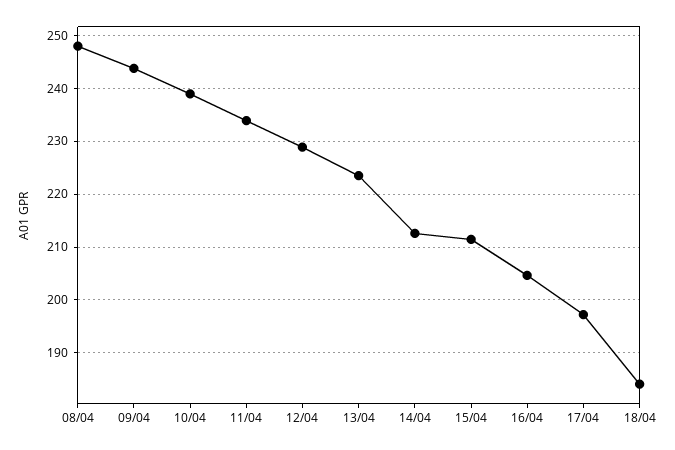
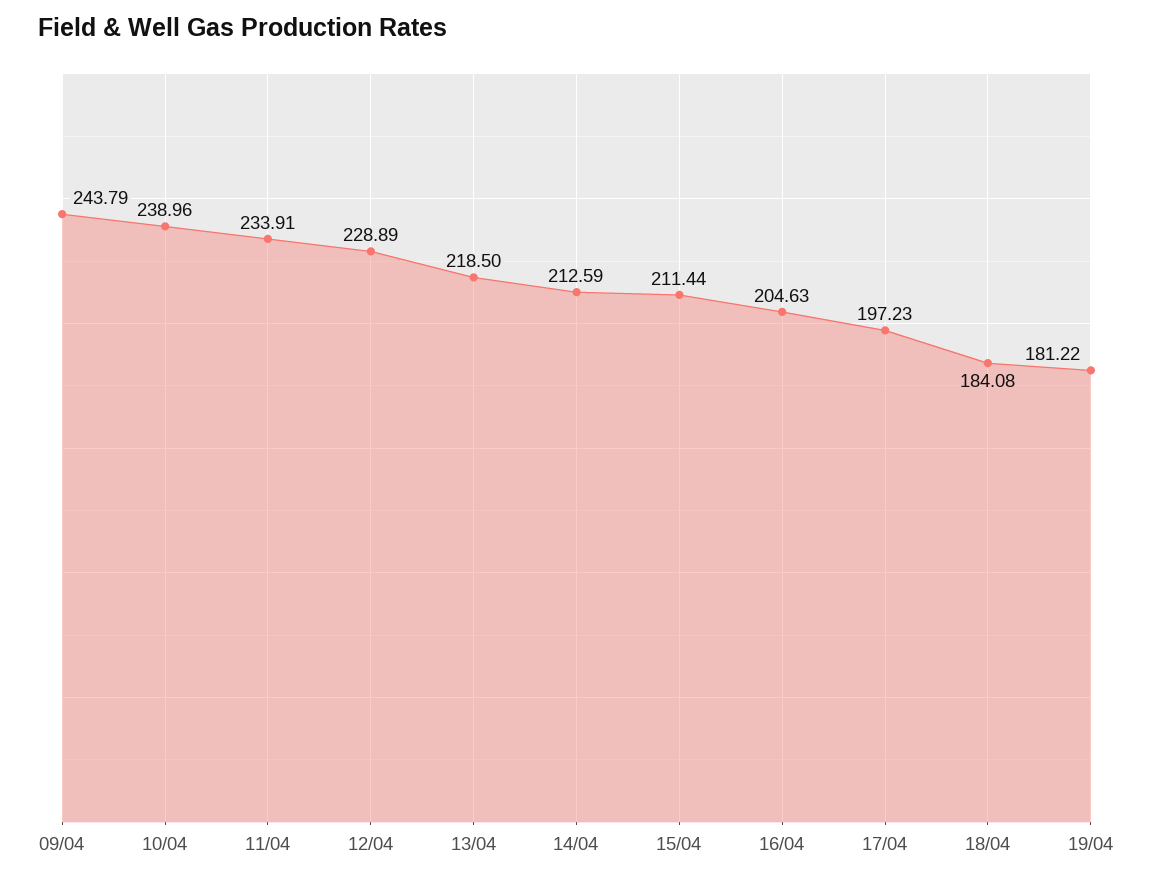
08/04: 248 -> none
13/04: 224 -> 218.5
19/04: none -> 181.22

